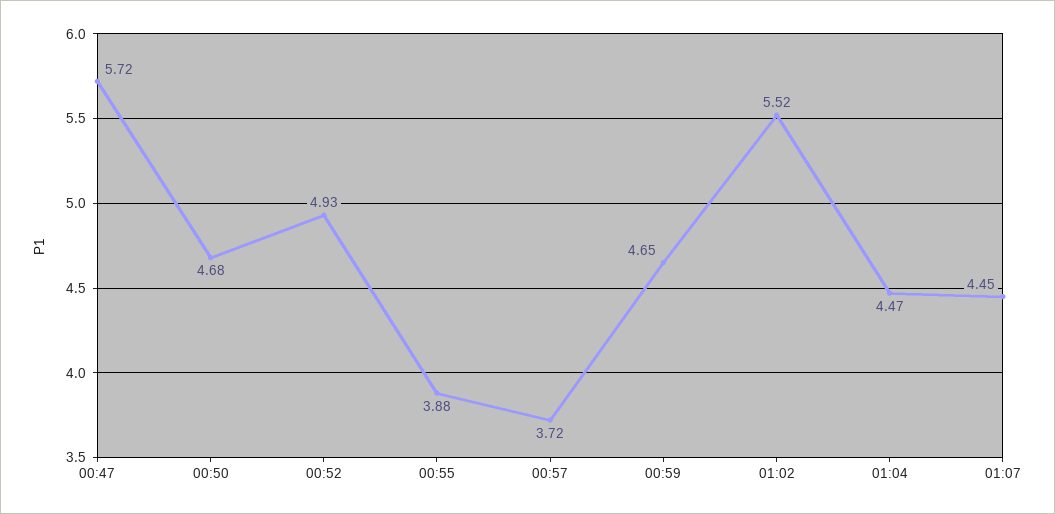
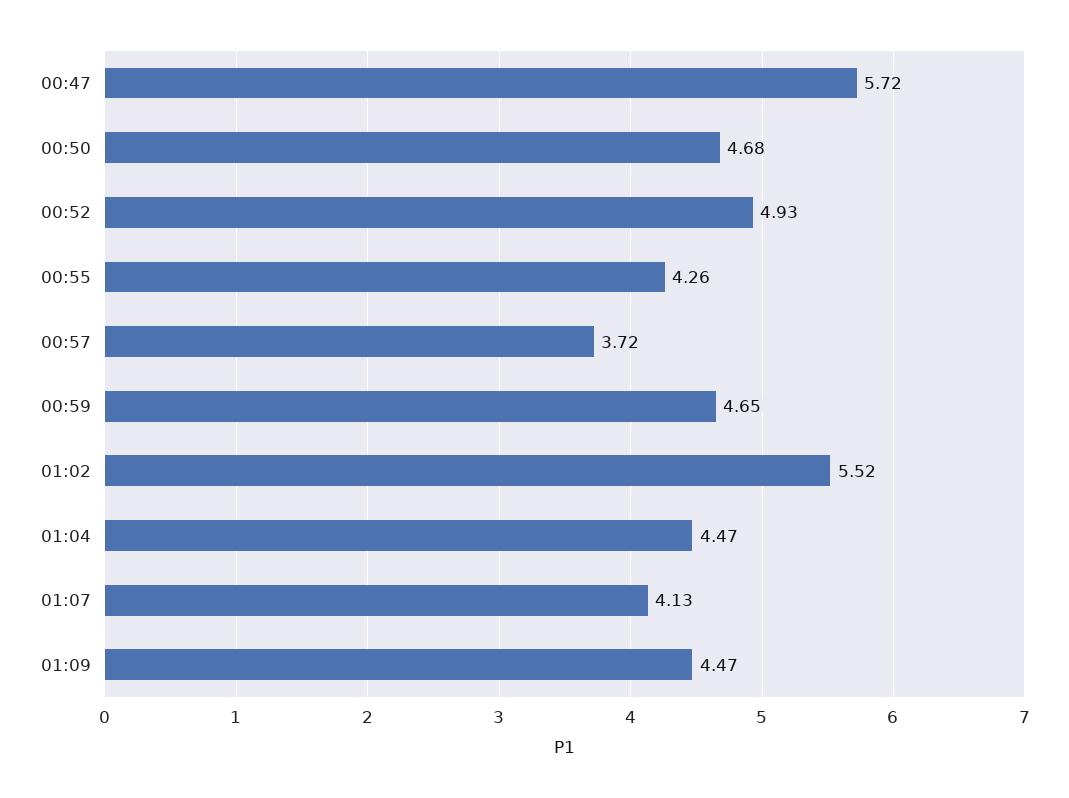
00:55: 3.88 -> 4.26
01:07: 4.45 -> 4.13
01:09: none -> 4.47

